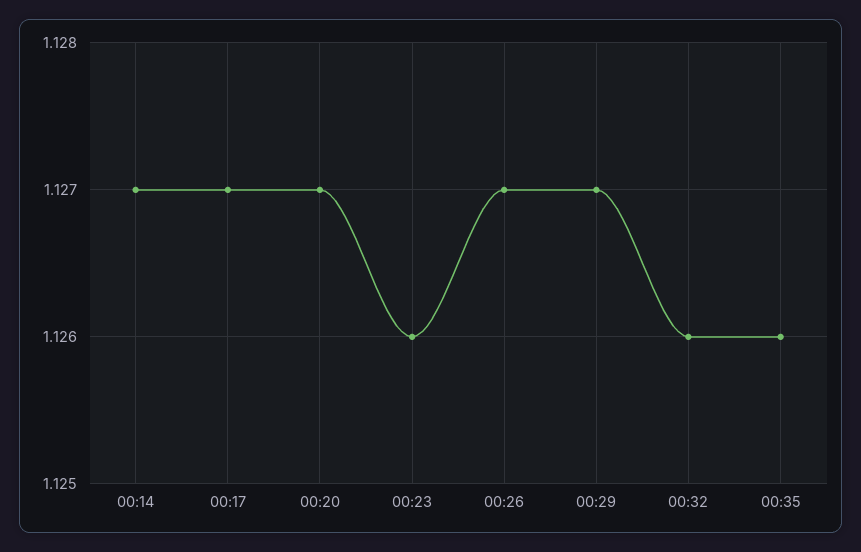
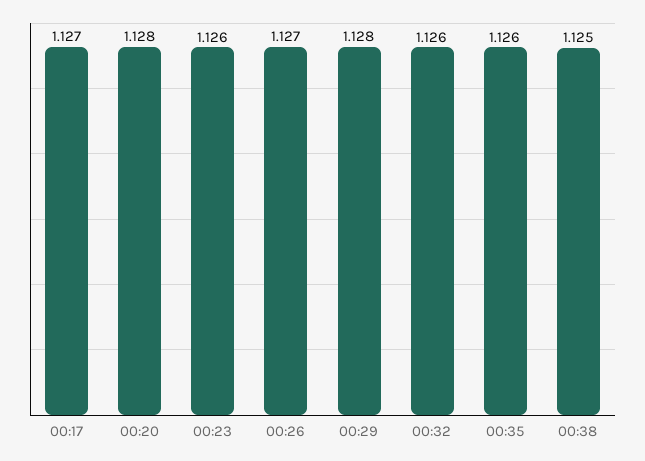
00:14: 1.127 -> none
00:20: 1.127 -> 1.128
00:29: 1.127 -> 1.128
00:38: none -> 1.125

